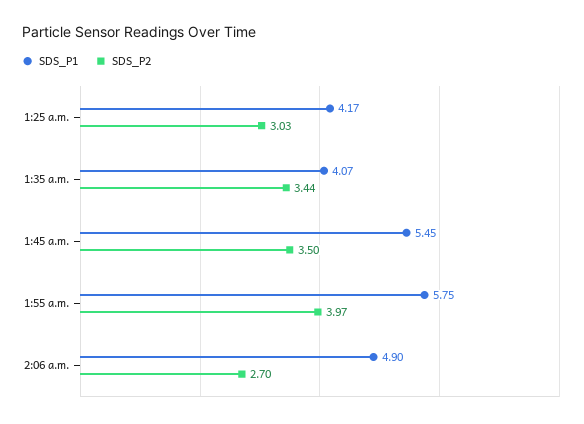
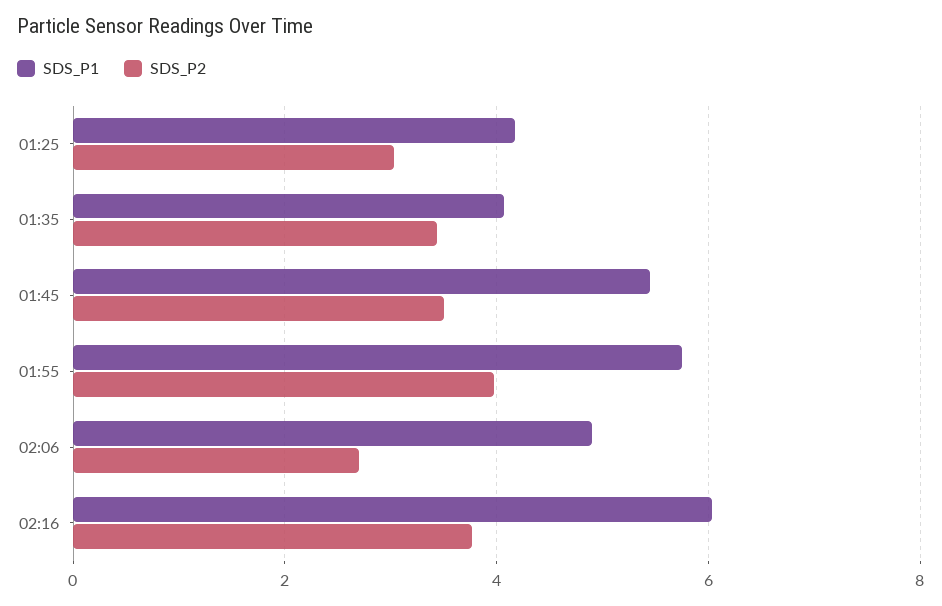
SDS_P1, 02:16: none -> 6
SDS_P2, 02:16: none -> 3.8

